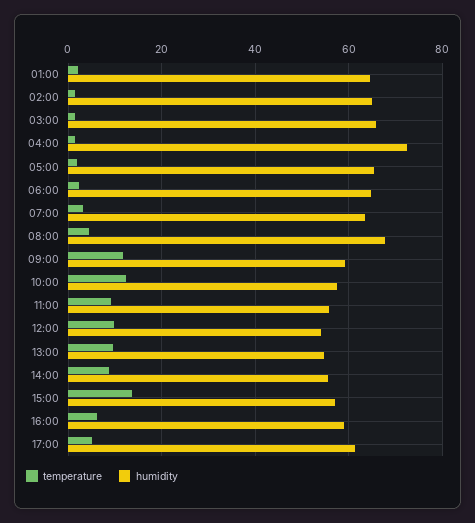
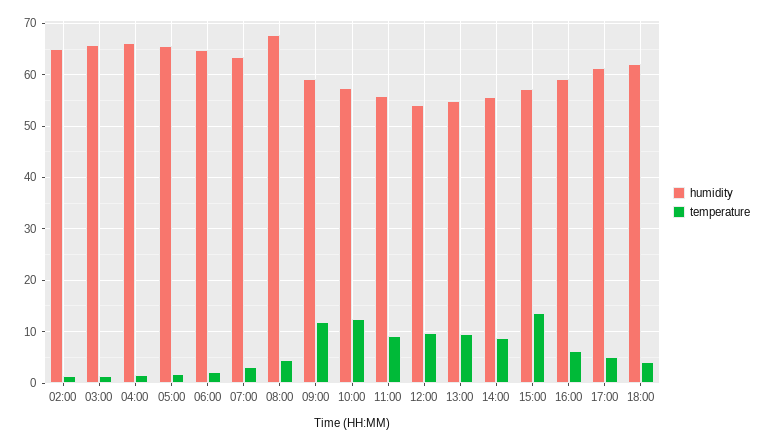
temperature, 01:00: 2 -> none
humidity, 01:00: 64 -> none
humidity, 04:00: 72 -> 66
humidity, 18:00: none -> 62
temperature, 18:00: none -> 4

